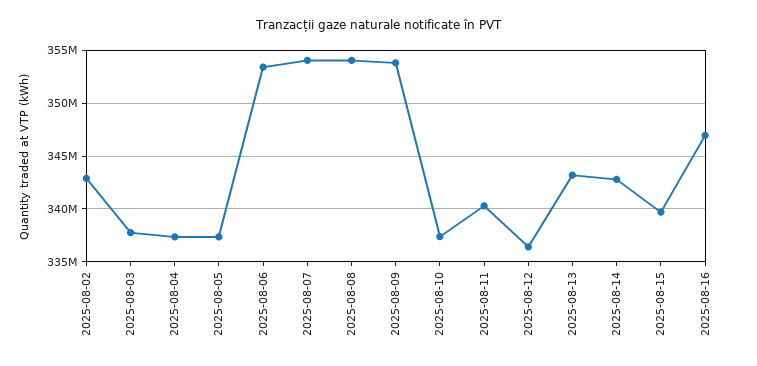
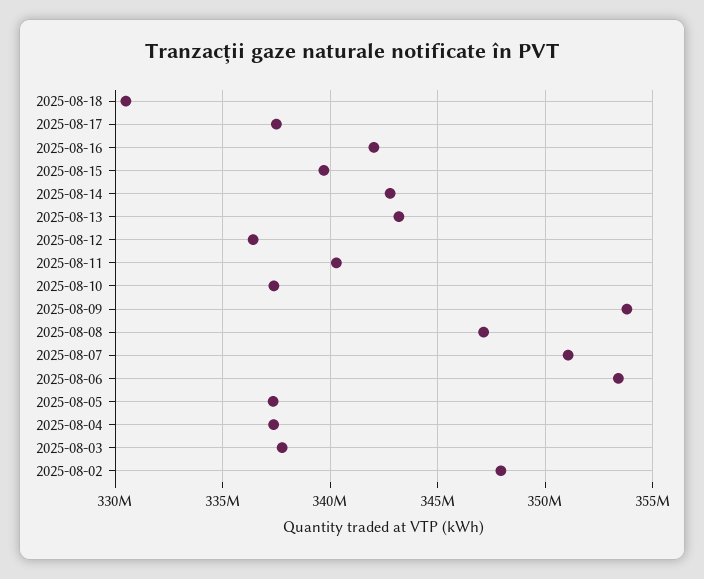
2025-08-02: 343000000 -> 348000000
2025-08-07: 354000000 -> 351000000
2025-08-08: 354000000 -> 347000000
2025-08-16: 347000000 -> 342000000
2025-08-18: none -> 330500000
2025-08-17: none -> 337500000

